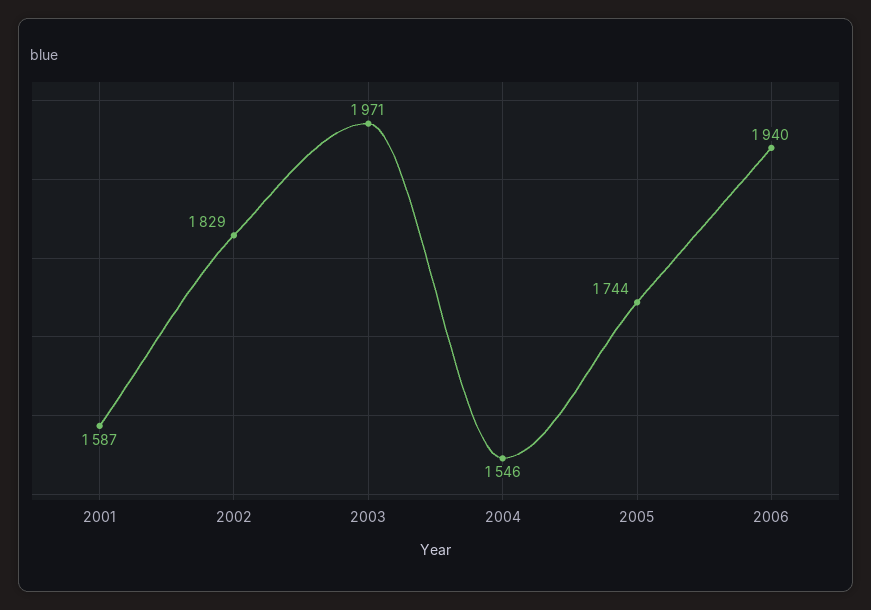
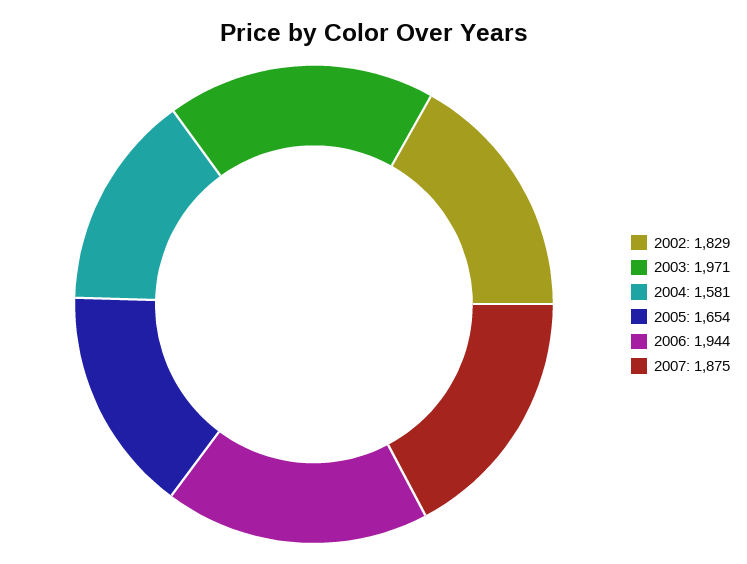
2001: 1587 -> none
2004: 1546 -> 1581
2005: 1744 -> 1654
2006: 1940 -> 1944
2007: none -> 1875

